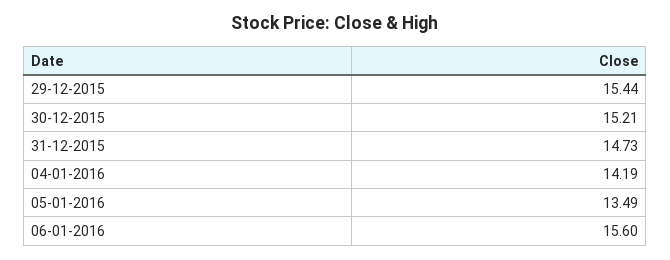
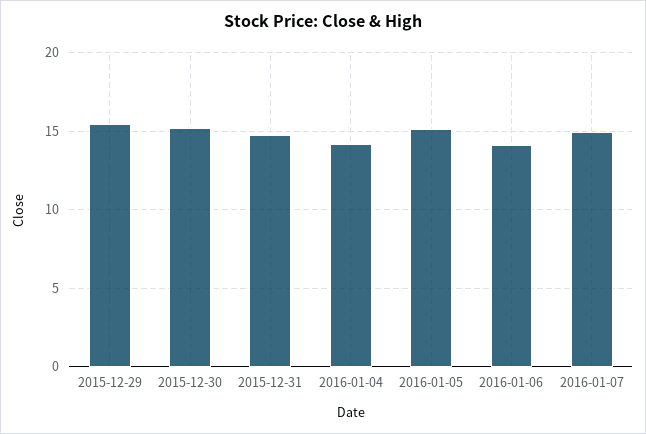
05-01-2016: 13.49 -> 15
06-01-2016: 15.6 -> 14
2016-01-07: none -> 15

